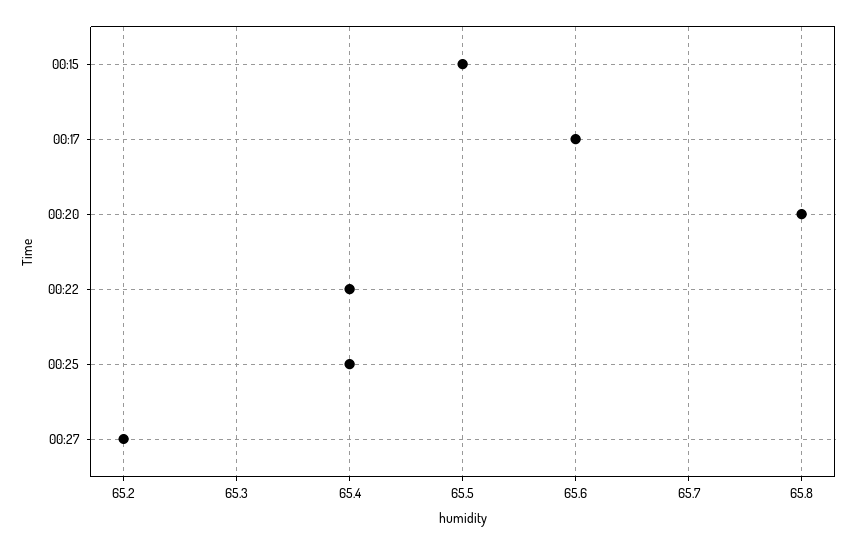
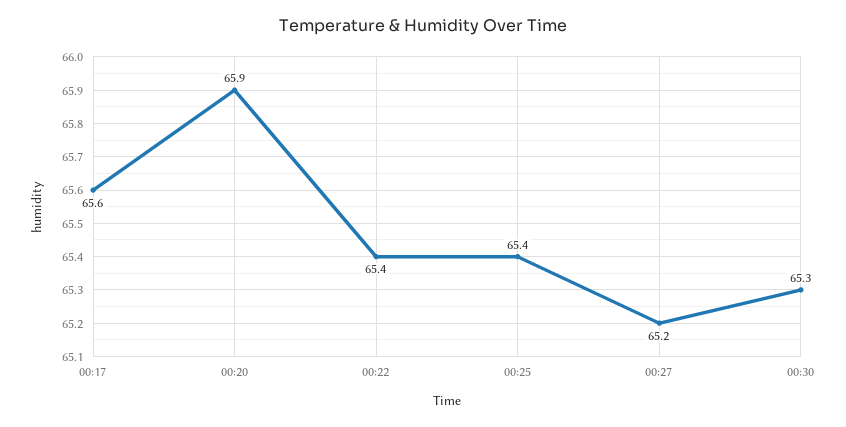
00:15: 65.5 -> none
00:20: 65.8 -> 65.9
00:30: none -> 65.3

